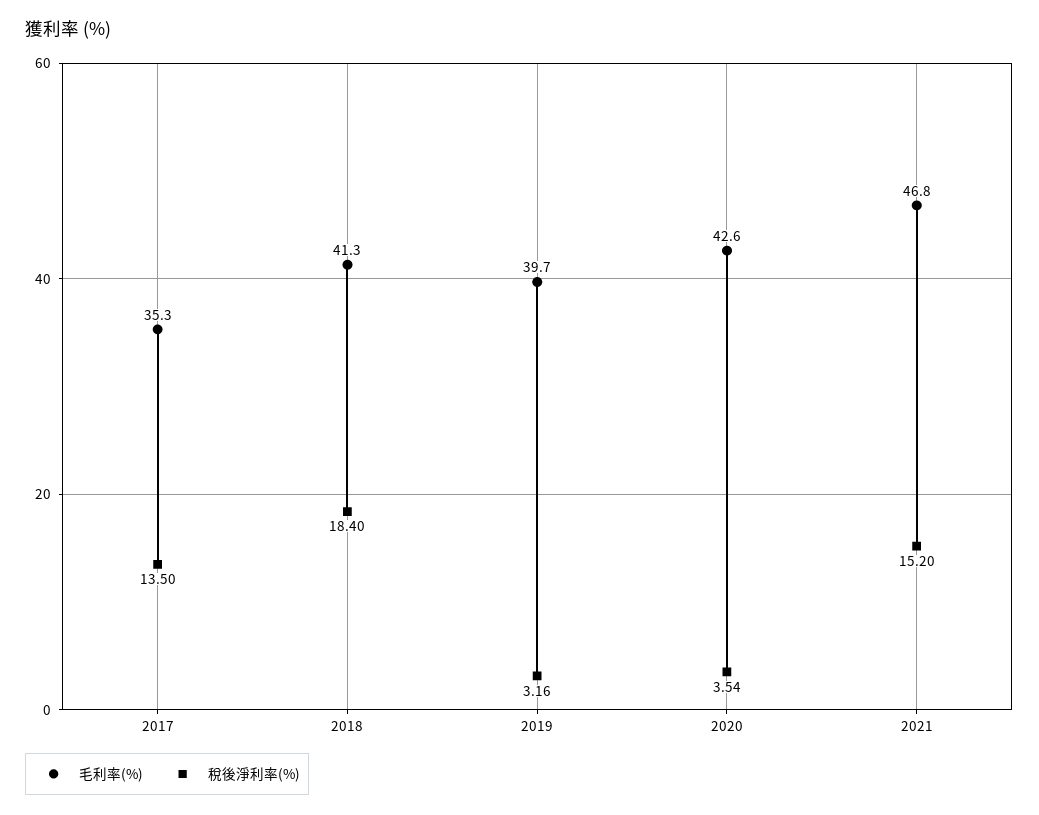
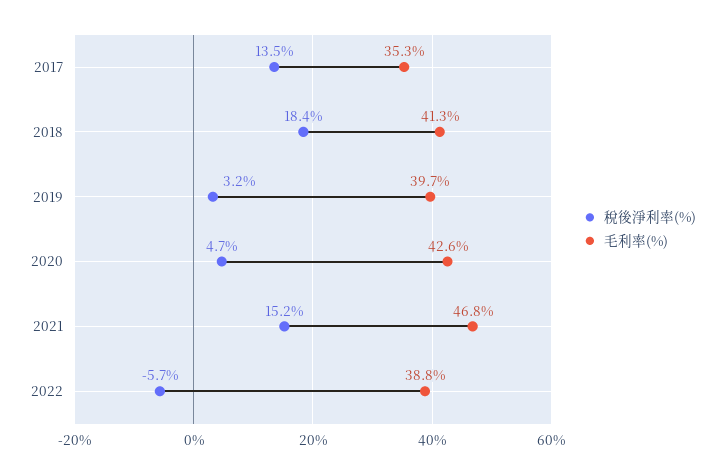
稅後淨利率(%), 2020: 3.54 -> 4.7
稅後淨利率(%), 2022: none -> -5.7
毛利率(%), 2022: none -> 38.8

